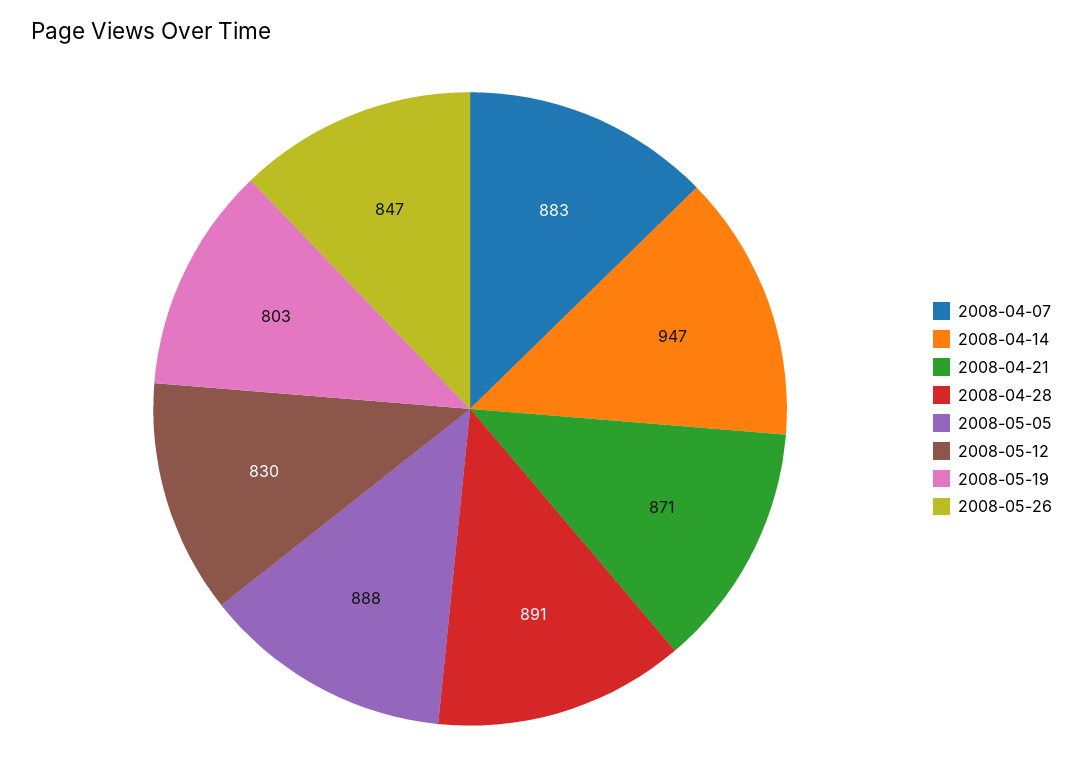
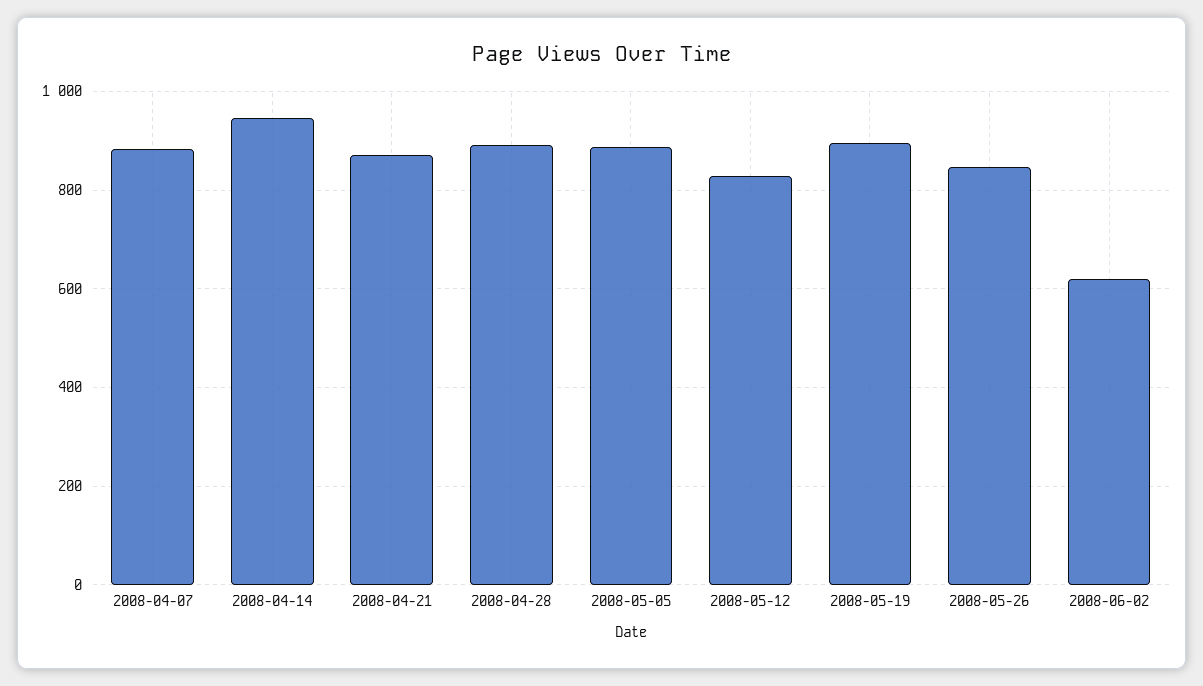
2008-05-19: 803 -> 900
2008-06-02: none -> 620

